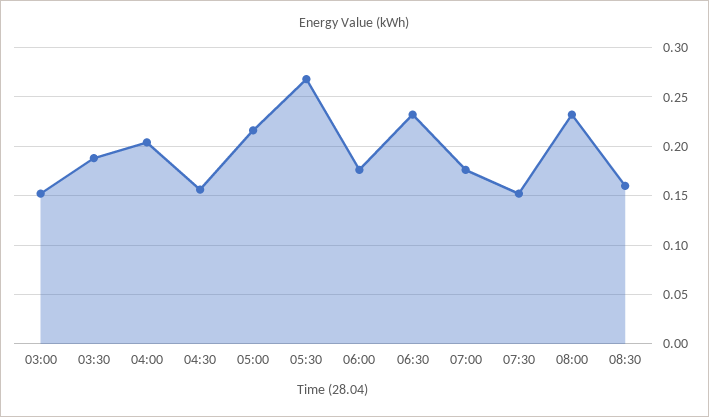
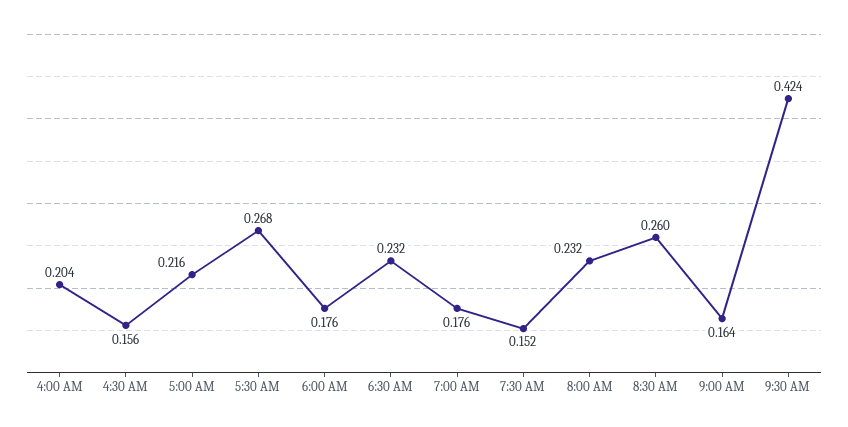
03:00: 0.15 -> none
03:30: 0.19 -> none
08:30: 0.16 -> 0.26
9:00 AM: none -> 0.164
9:30 AM: none -> 0.424

